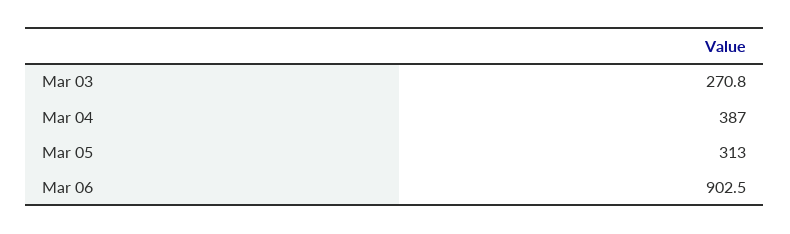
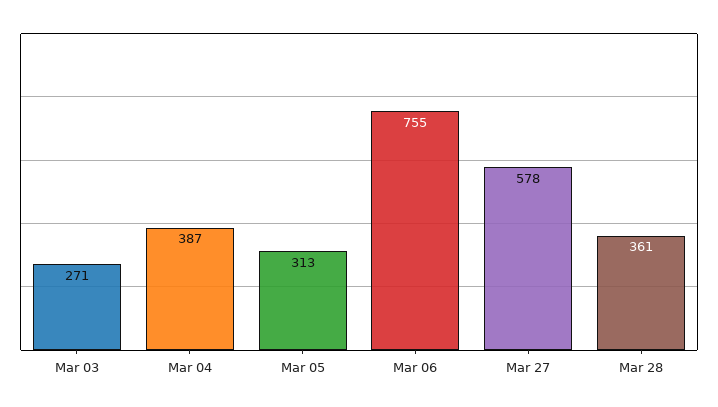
Mar 06: 902.5 -> 755
Mar 27: none -> 578
Mar 28: none -> 361

